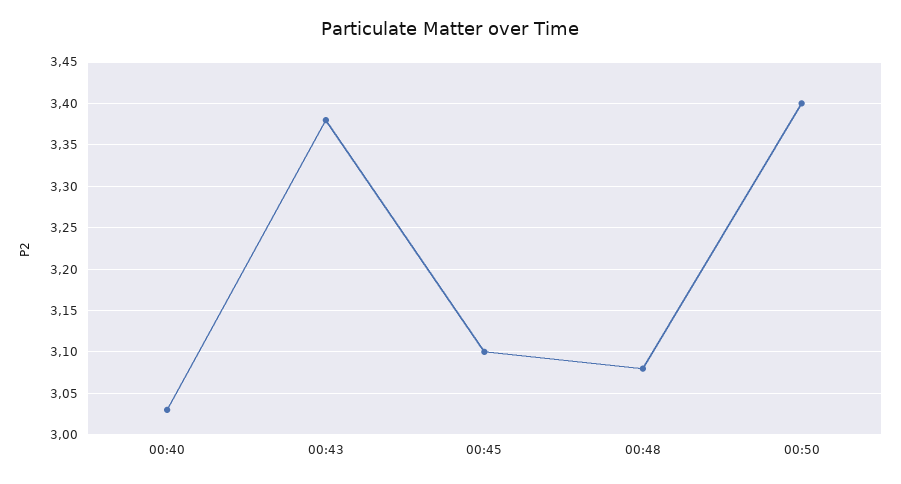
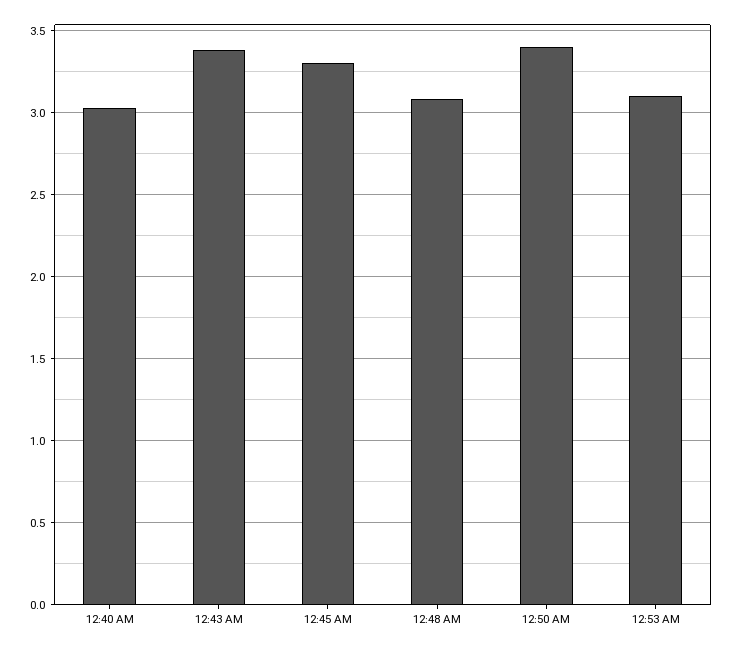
00:45: 3.1 -> 3.3
12:53 AM: none -> 3.1

